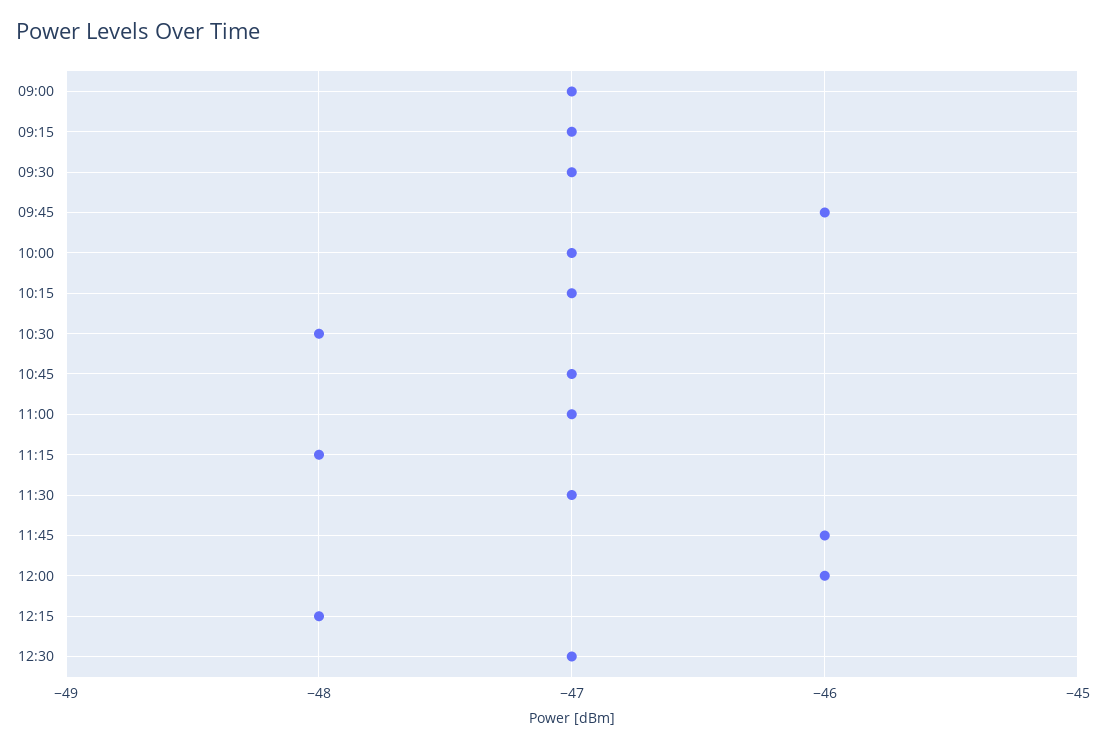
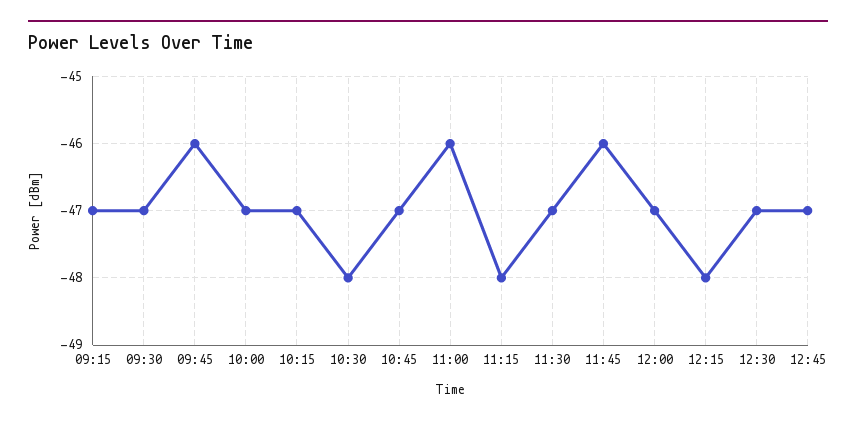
09:00: -47 -> none
11:00: -47 -> -46
12:00: -46 -> -47
12:45: none -> -47

